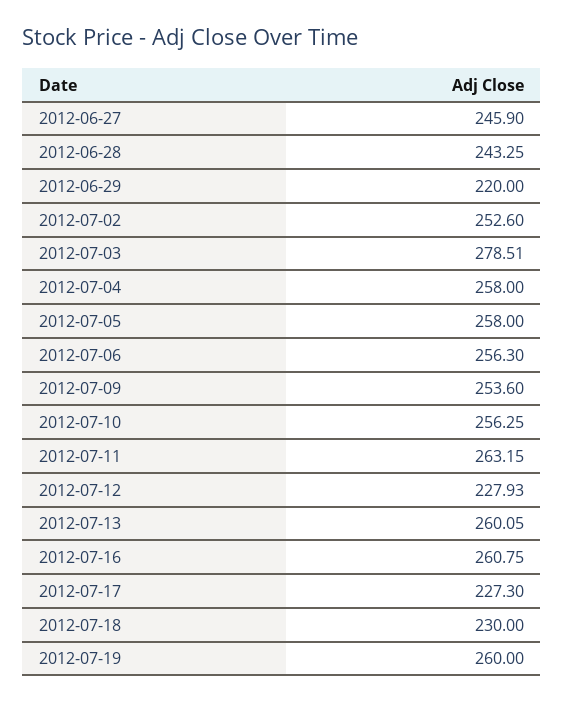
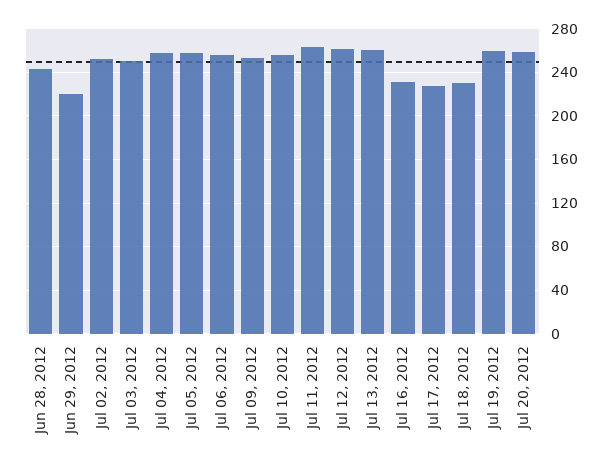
2012-06-27: 245.9 -> none
2012-07-03: 278.51 -> 250
2012-07-12: 227.93 -> 260
2012-07-16: 260.75 -> 230
Jul 20, 2012: none -> 260

